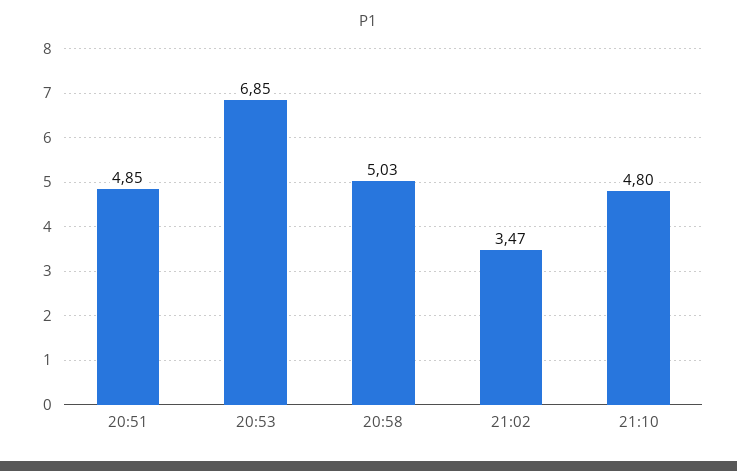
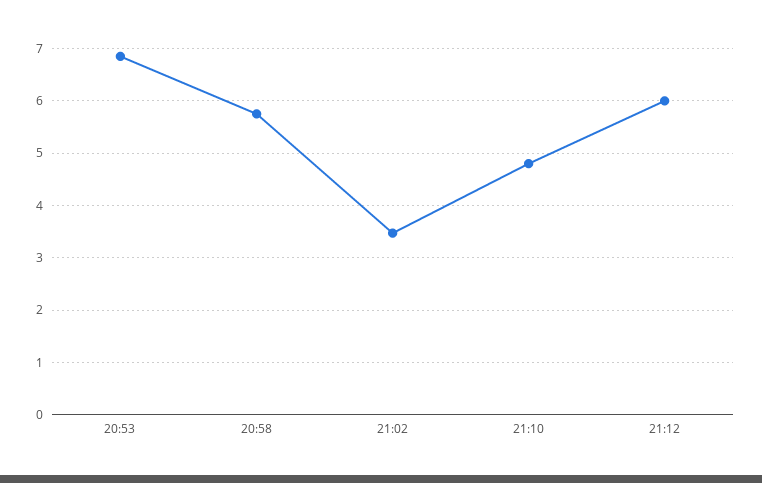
20:51: 4.85 -> none
20:58: 5.03 -> 5.8
21:12: none -> 6

